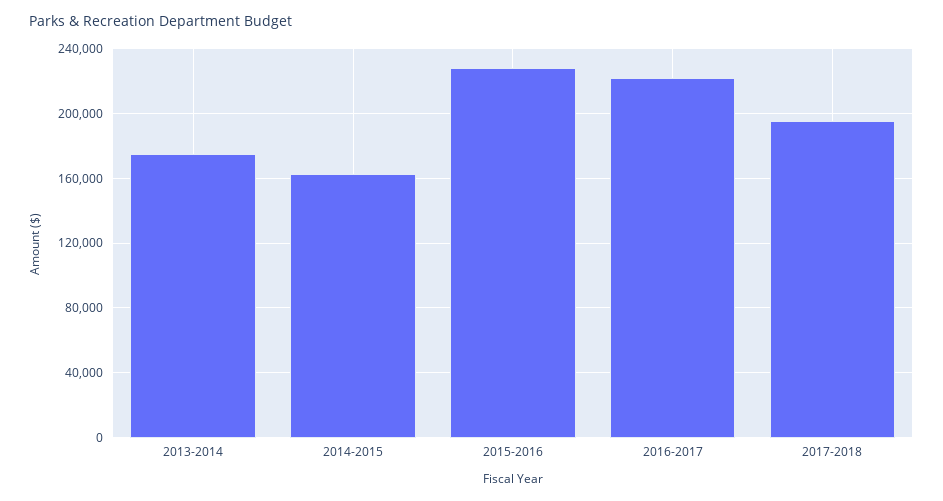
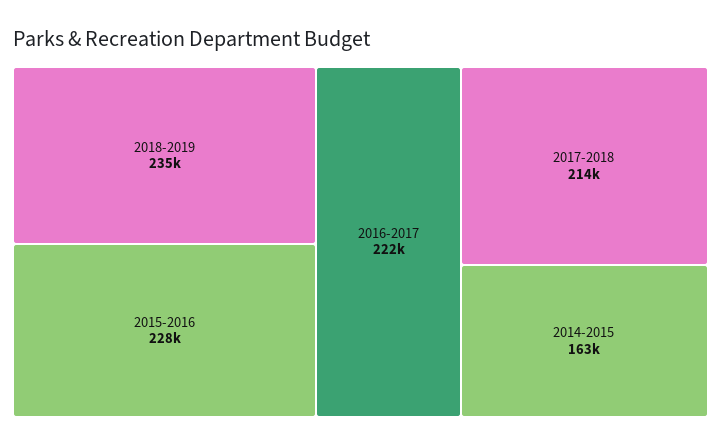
2013-2014: 175000 -> none
2017-2018: 195000 -> 214000
2018-2019: none -> 235000

